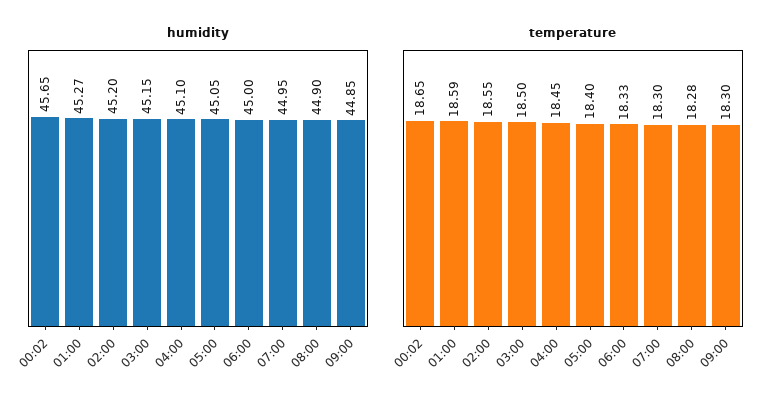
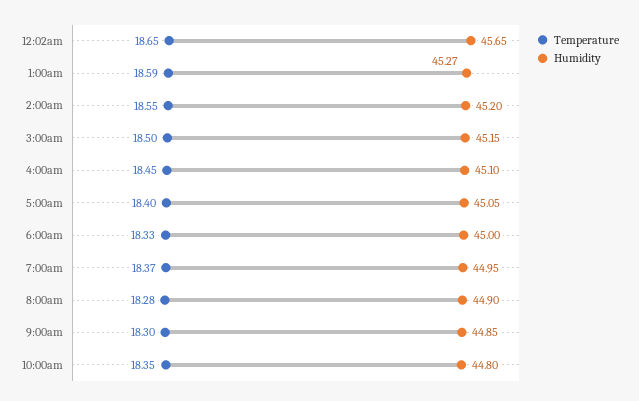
temperature, 07:00: 18.3 -> 18.37
temperature, 10:00am: none -> 18.35
humidity, 10:00am: none -> 44.8

